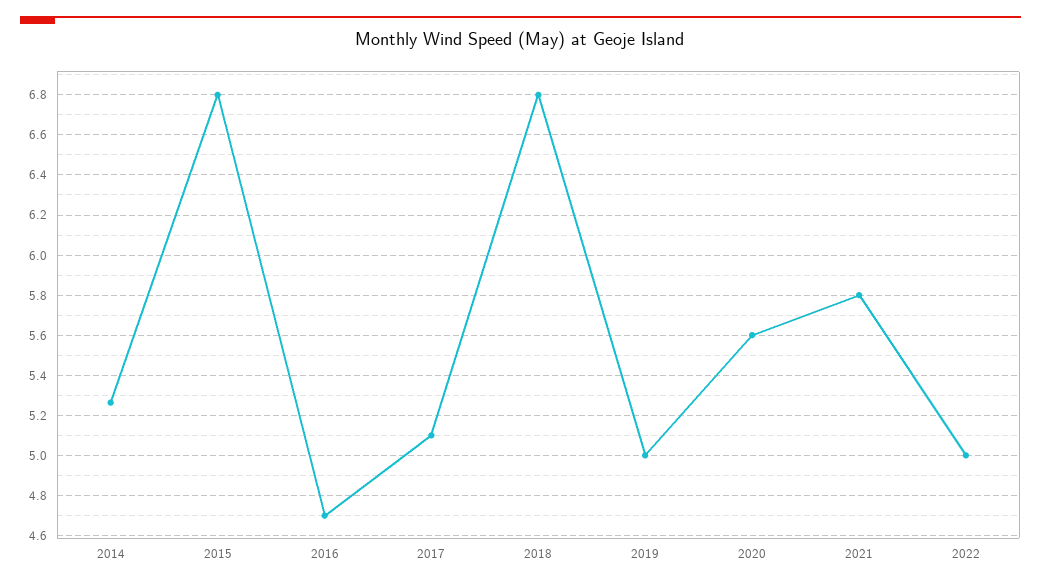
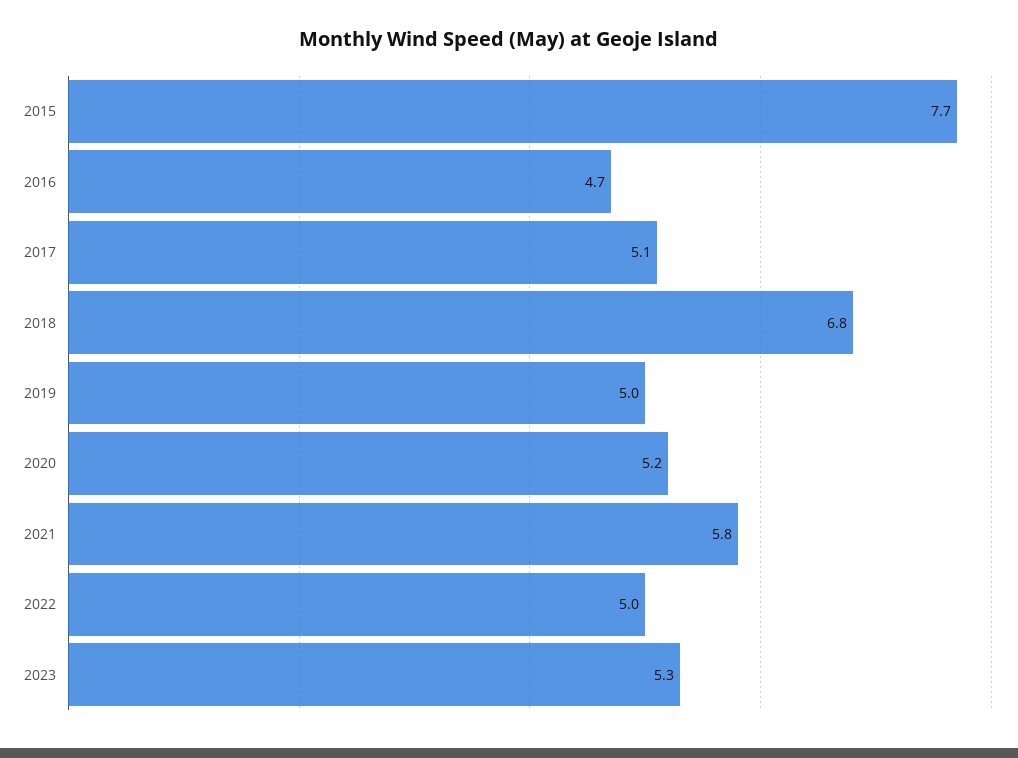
2014: 5.25 -> none
2015: 6.8 -> 7.7
2020: 5.6 -> 5.2
2023: none -> 5.3

